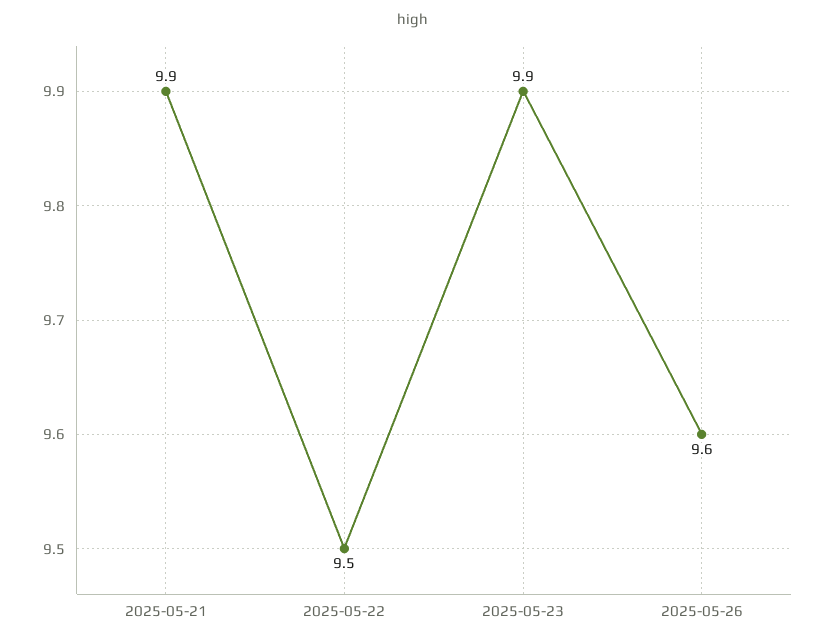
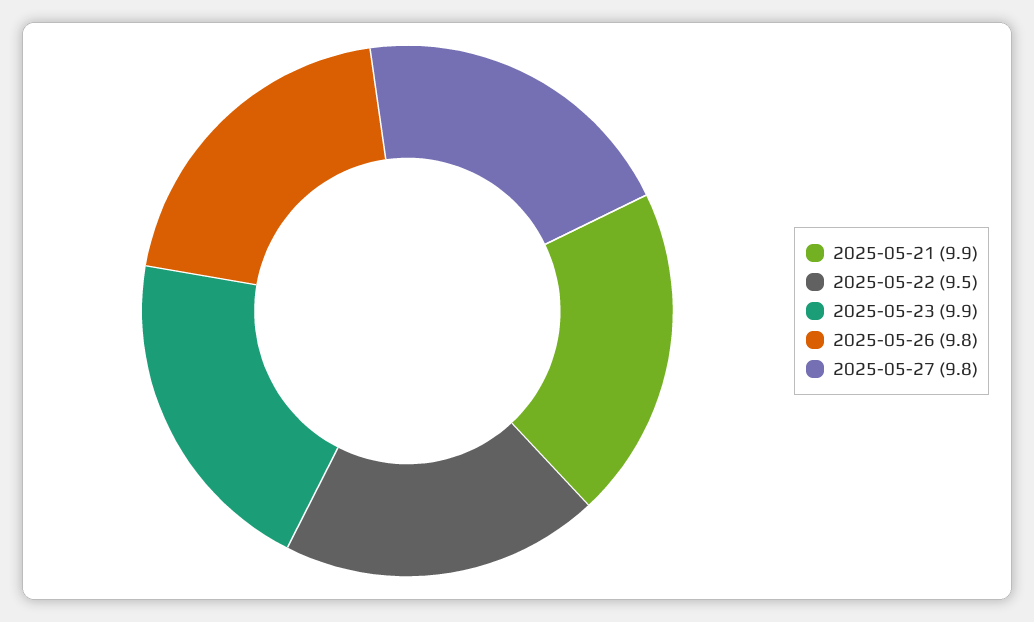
2025-05-26: 9.6 -> 9.8
2025-05-27: none -> 9.8

